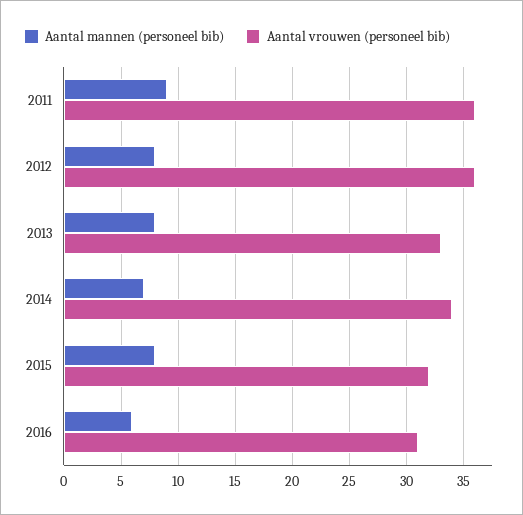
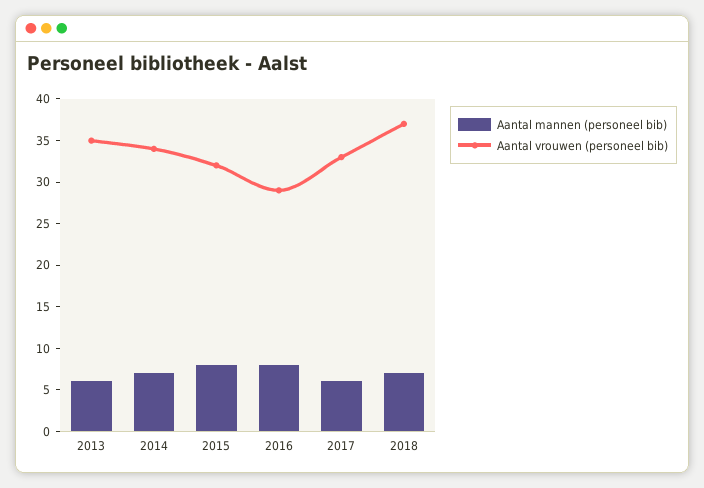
Aantal mannen (personeel bib), 2011: 9 -> none
Aantal vrouwen (personeel bib), 2011: 36 -> none
Aantal mannen (personeel bib), 2012: 8 -> none
Aantal vrouwen (personeel bib), 2012: 36 -> none
Aantal mannen (personeel bib), 2013: 8 -> 6
Aantal vrouwen (personeel bib), 2013: 33 -> 35
Aantal mannen (personeel bib), 2016: 6 -> 8
Aantal vrouwen (personeel bib), 2016: 31 -> 29
Aantal mannen (personeel bib), 2017: none -> 6
Aantal vrouwen (personeel bib), 2017: none -> 33
Aantal mannen (personeel bib), 2018: none -> 7
Aantal vrouwen (personeel bib), 2018: none -> 37

